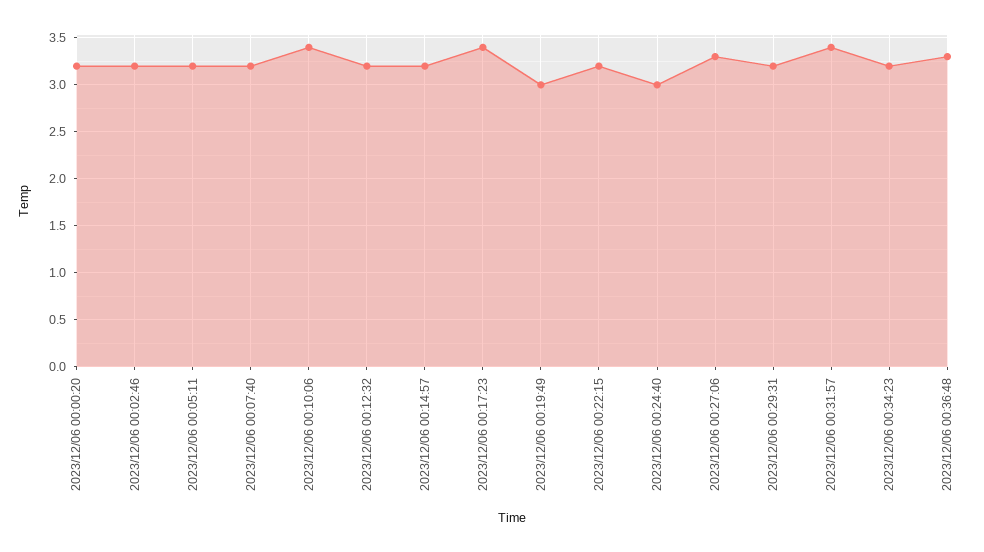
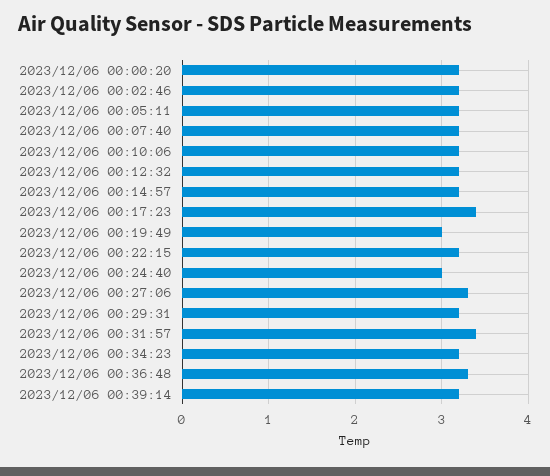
2023/12/06 00:10:06: 3.4 -> 3.2
2023/12/06 00:39:14: none -> 3.2

